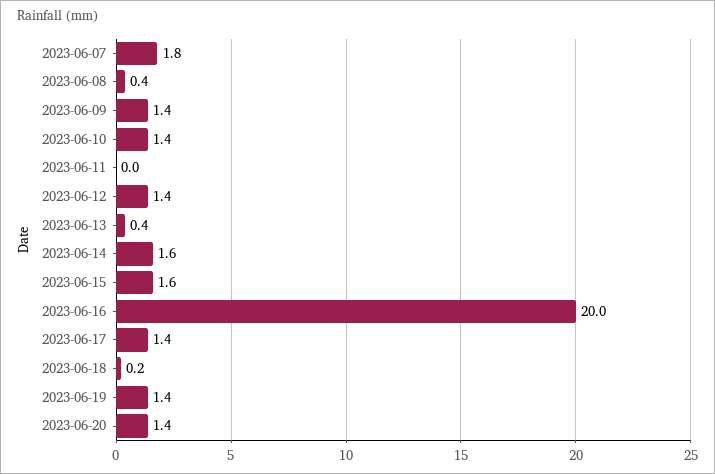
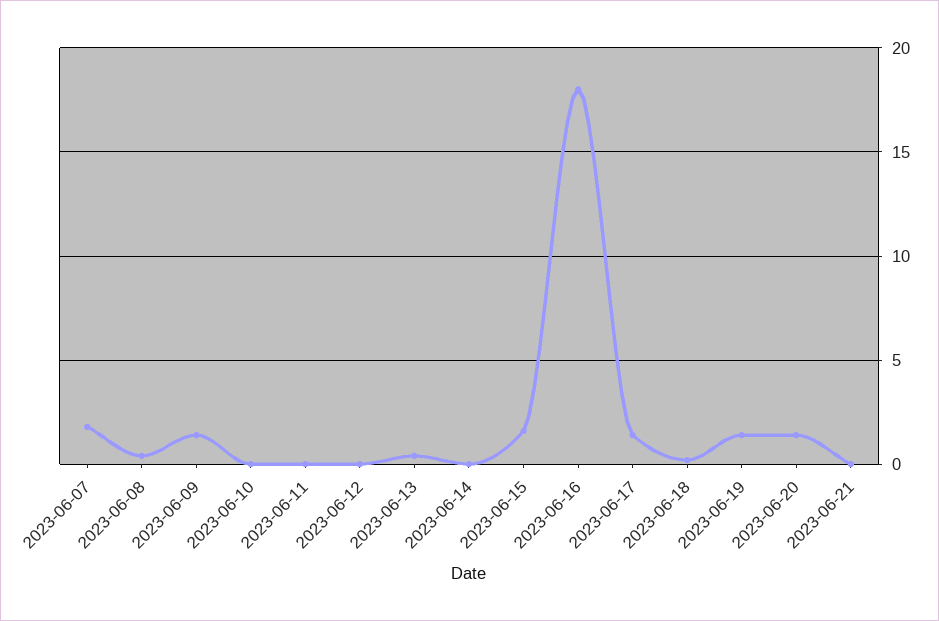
2023-06-10: 1.4 -> 0
2023-06-12: 1.4 -> 0
2023-06-14: 1.6 -> 0
2023-06-16: 20 -> 18
2023-06-21: none -> 0

